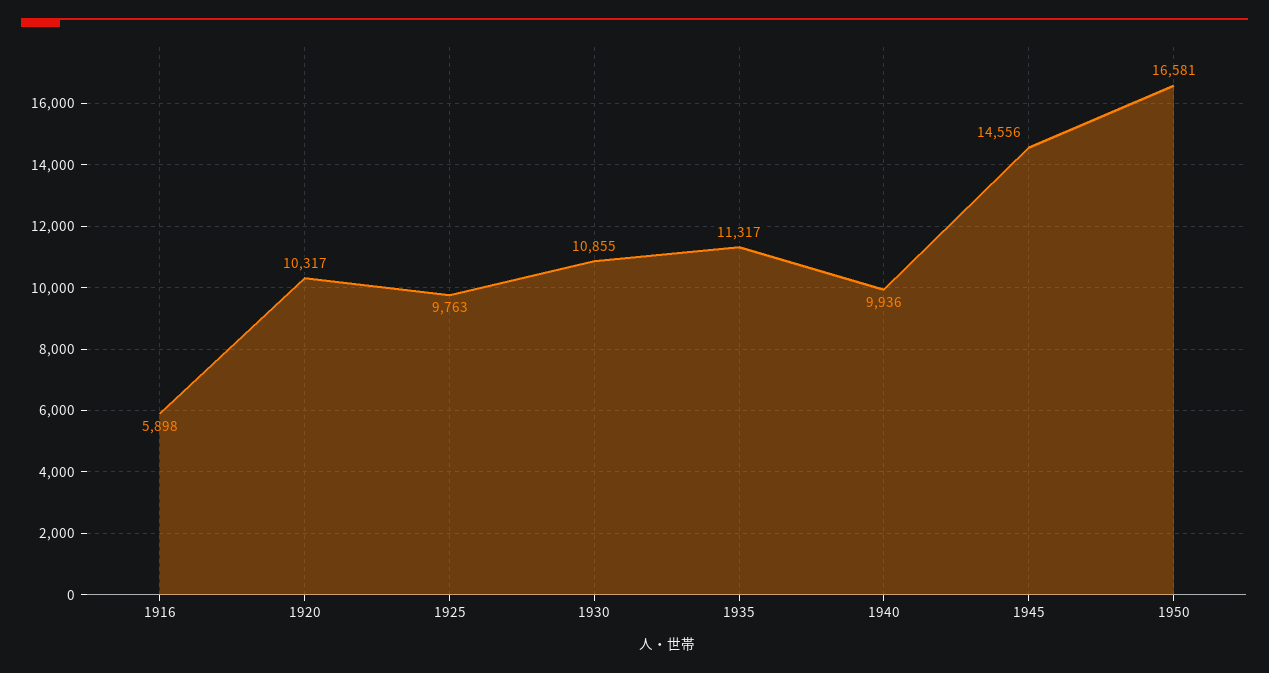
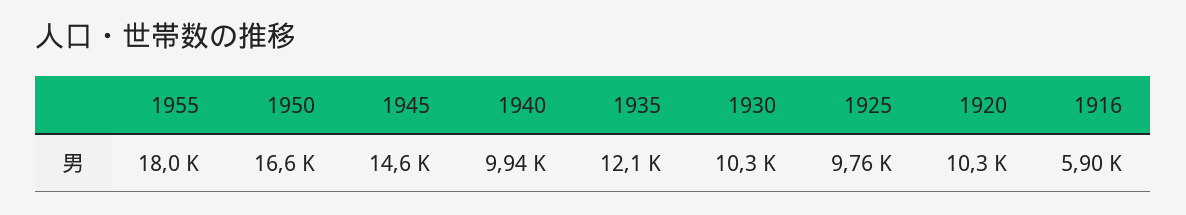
1930: 10855 -> 10300
1935: 11317 -> 12100
1955: none -> 18000

